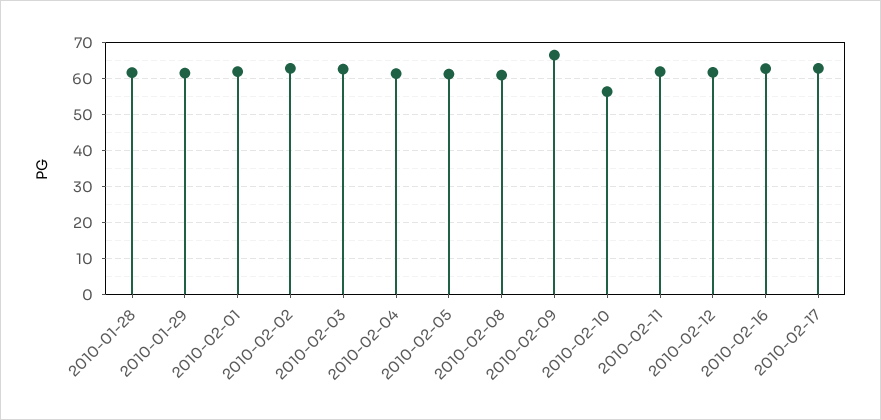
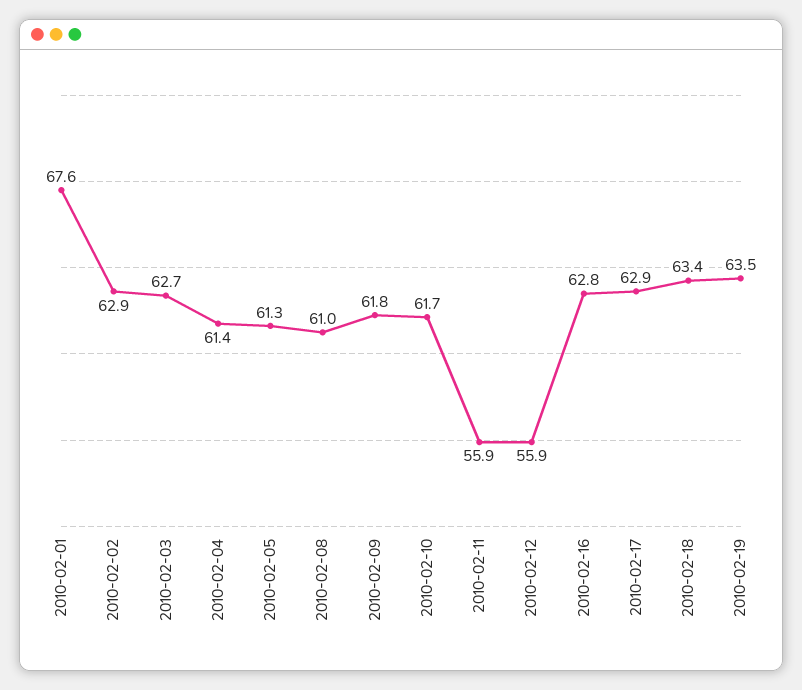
2010-01-28: 62 -> none
2010-01-29: 62 -> none
2010-02-01: 62 -> 67.6
2010-02-09: 66 -> 61.8
2010-02-10: 56 -> 61.7
2010-02-11: 62 -> 55.9
2010-02-12: 62 -> 55.9
2010-02-18: none -> 63.4
2010-02-19: none -> 63.5

